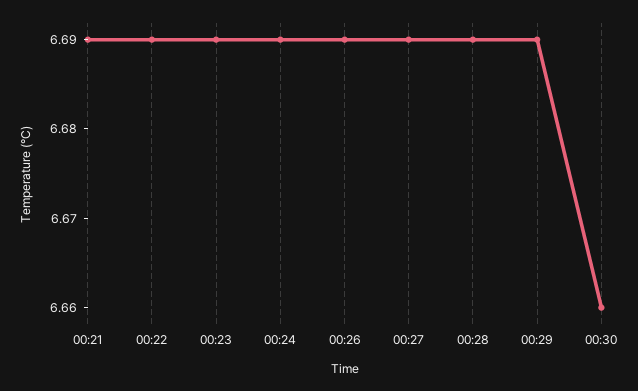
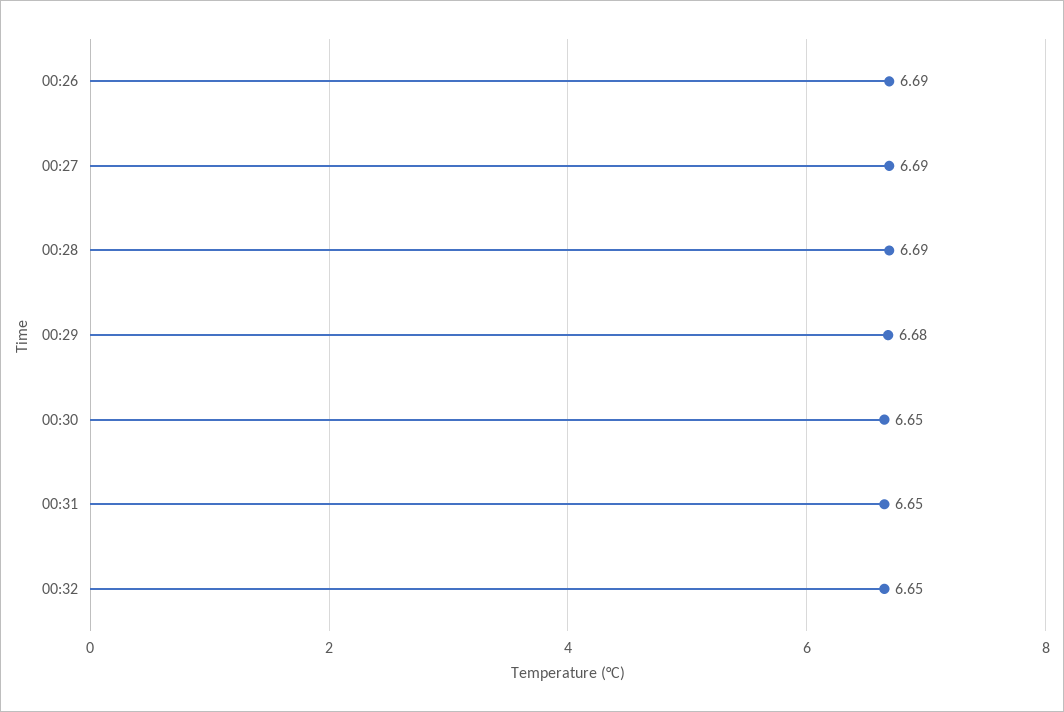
00:21: 6.69 -> none
00:22: 6.69 -> none
00:23: 6.69 -> none
00:24: 6.69 -> none
00:29: 6.69 -> 6.68
00:30: 6.66 -> 6.65
00:31: none -> 6.65
00:32: none -> 6.65

